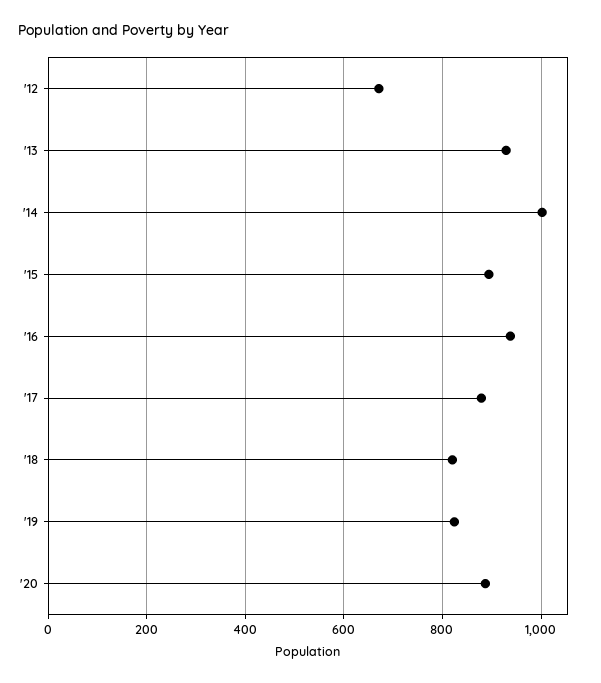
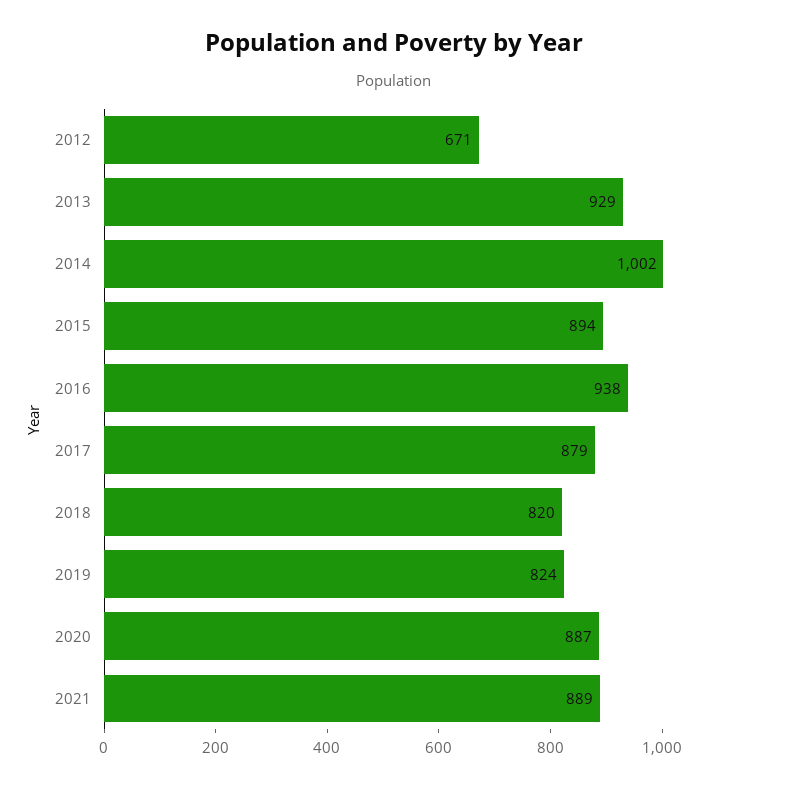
2021: none -> 889

